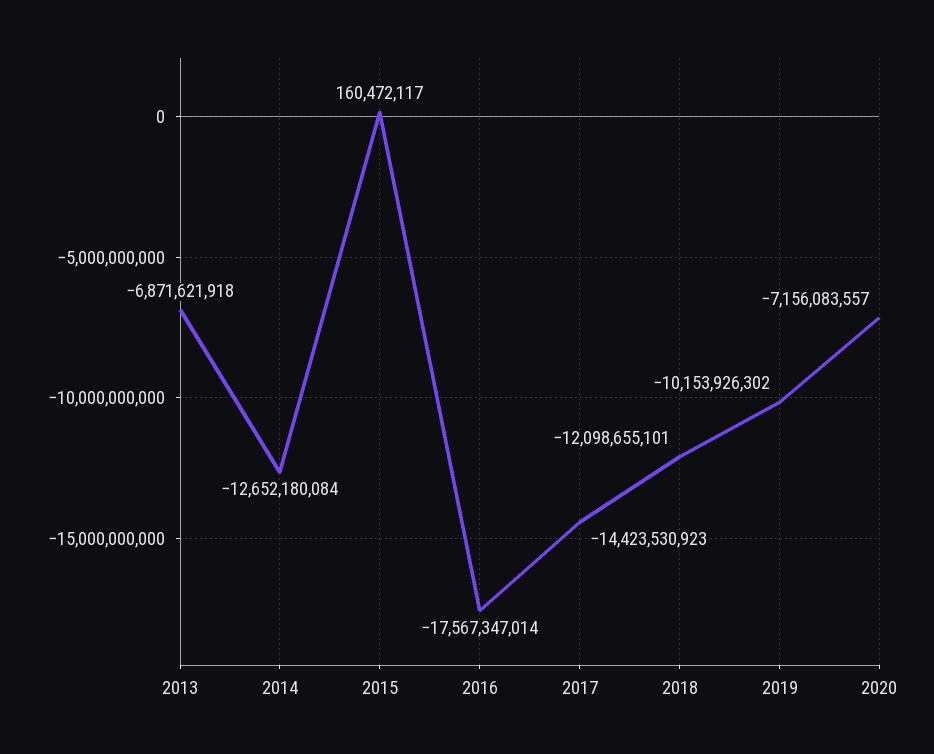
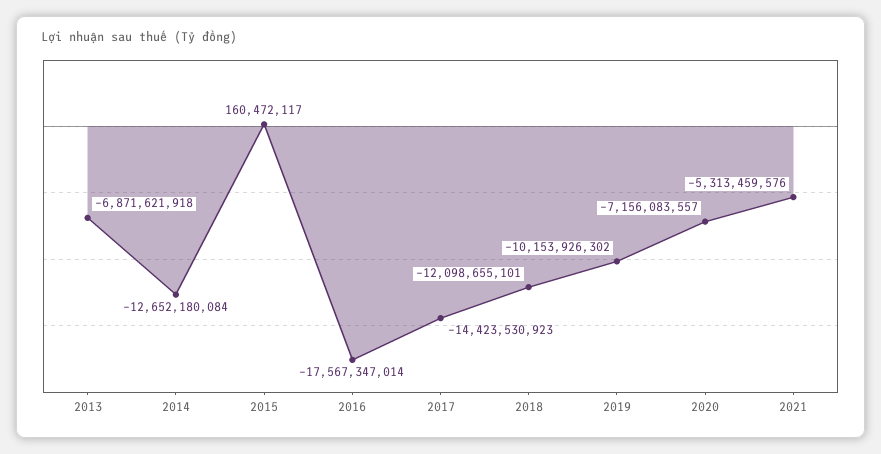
2021: none -> -5313459576

